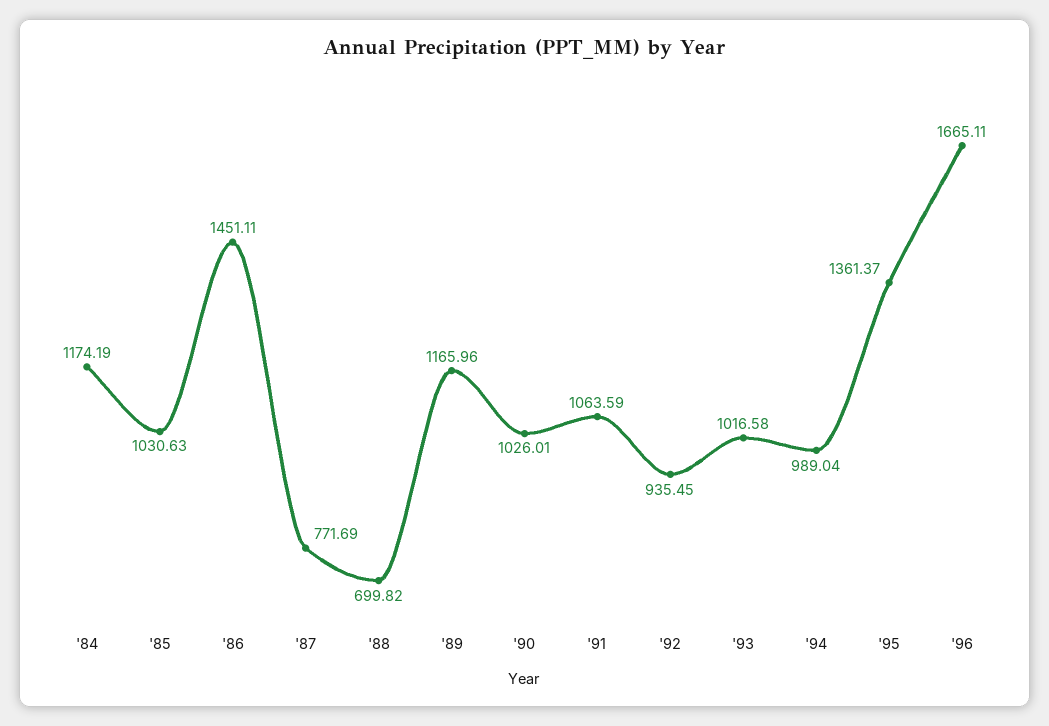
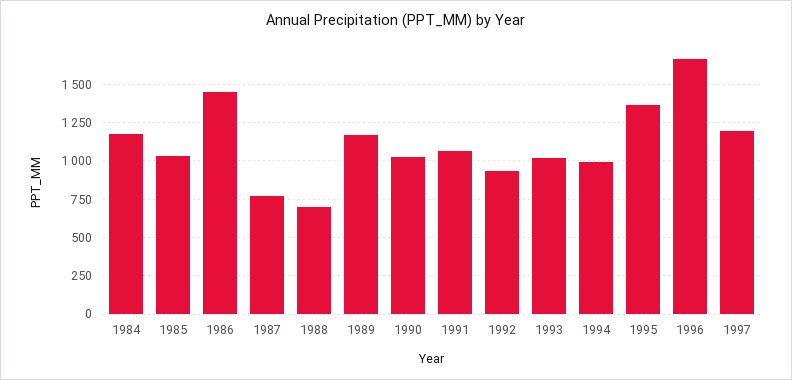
1997: none -> 1200

